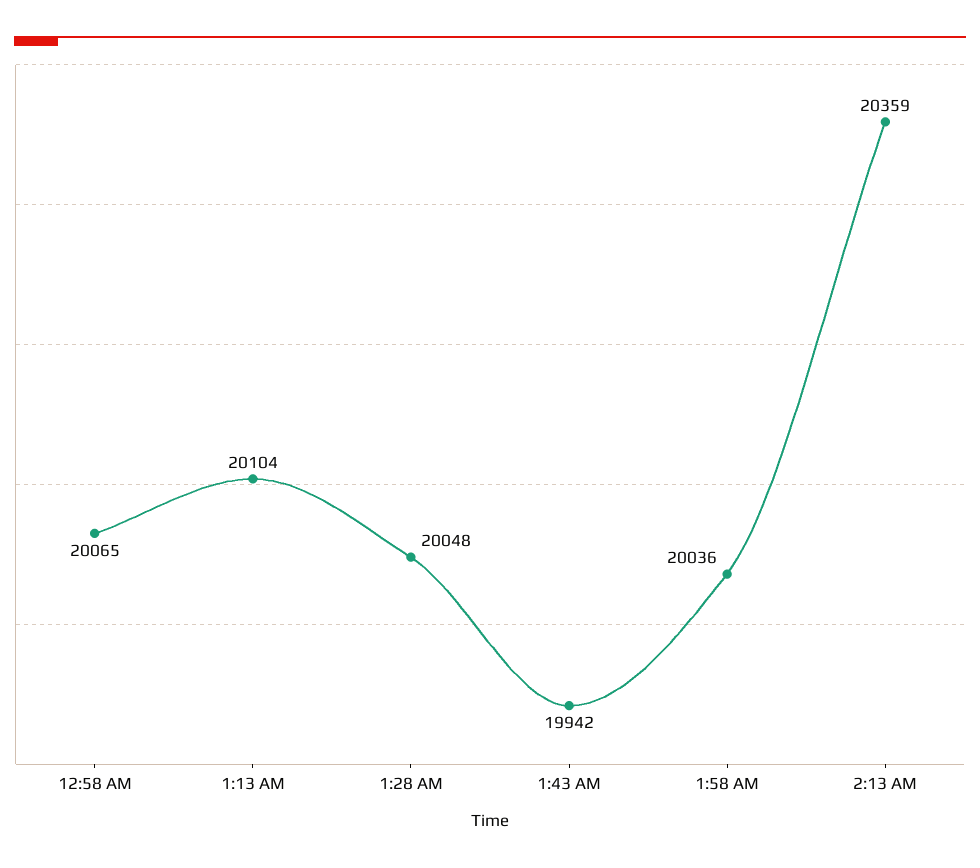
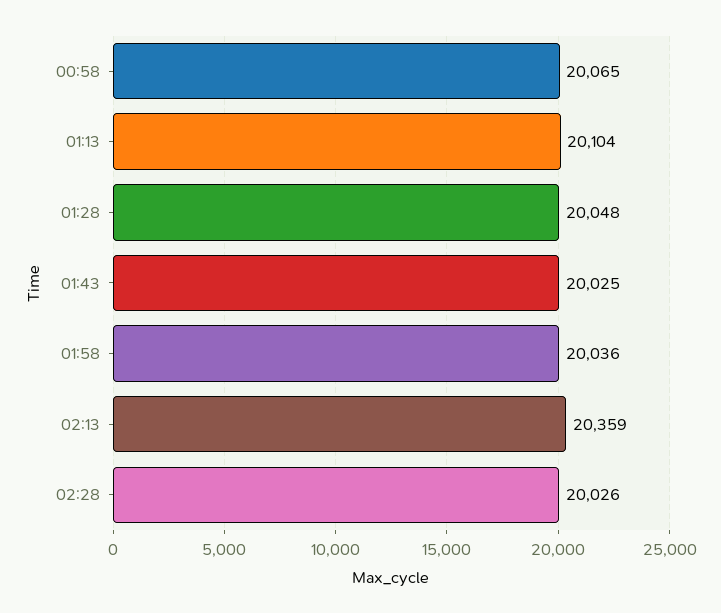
1:43 AM: 19942 -> 20025
02:28: none -> 20026

